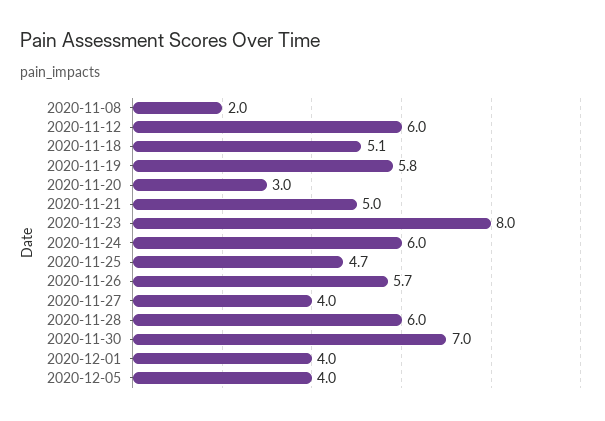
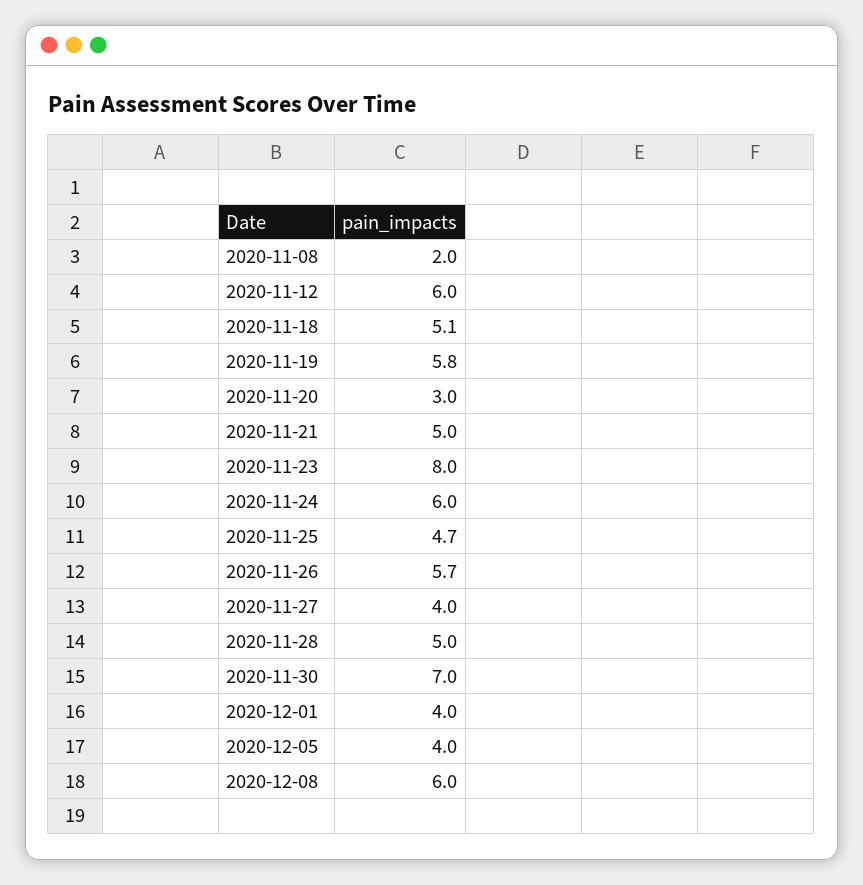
2020-11-28: 6 -> 5
2020-12-08: none -> 6

